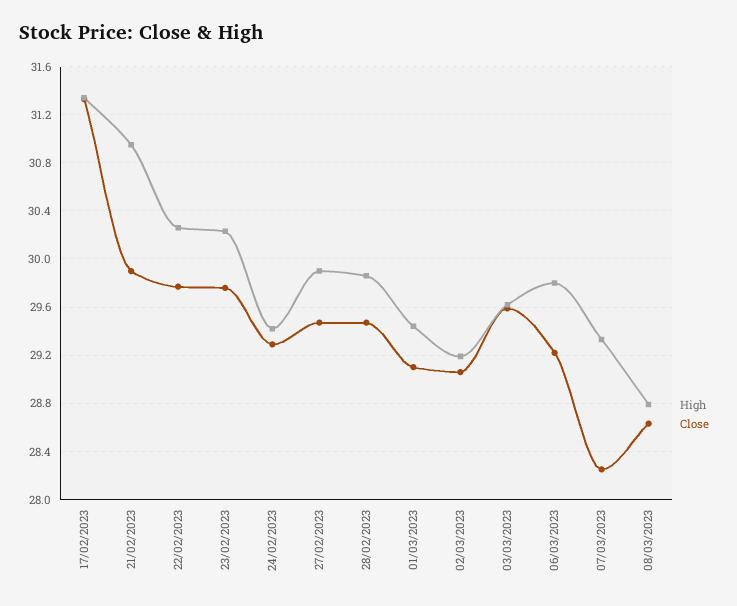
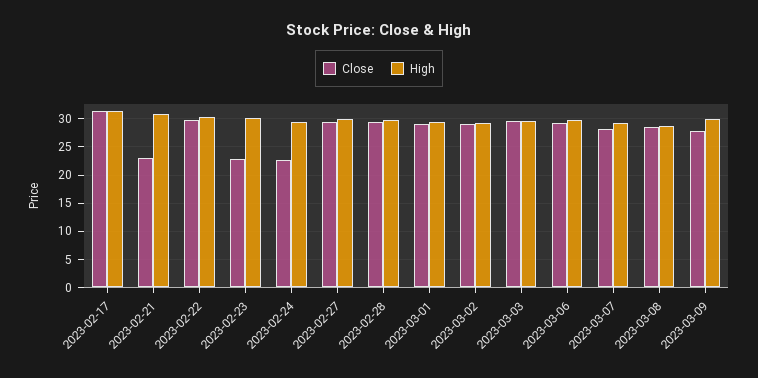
Close, 21/02/2023: 29.9 -> 22.5
Close, 23/02/2023: 29.75 -> 22.5
Close, 24/02/2023: 29.3 -> 22.5
Close, 2023-03-09: none -> 27.5
High, 2023-03-09: none -> 30

